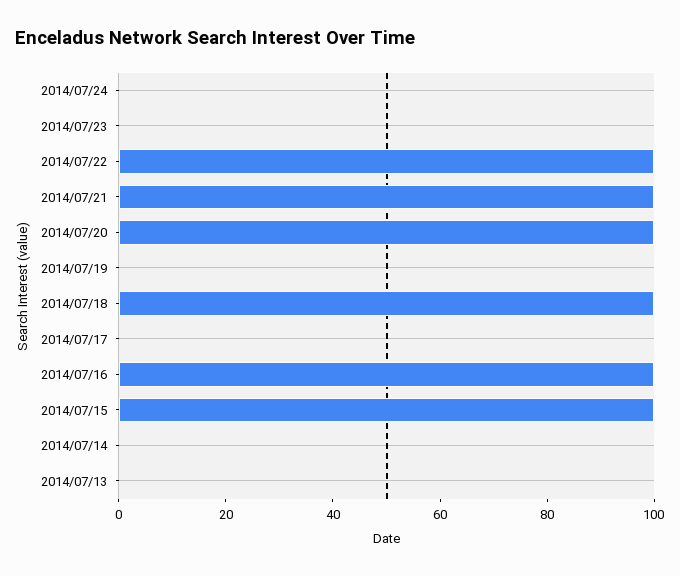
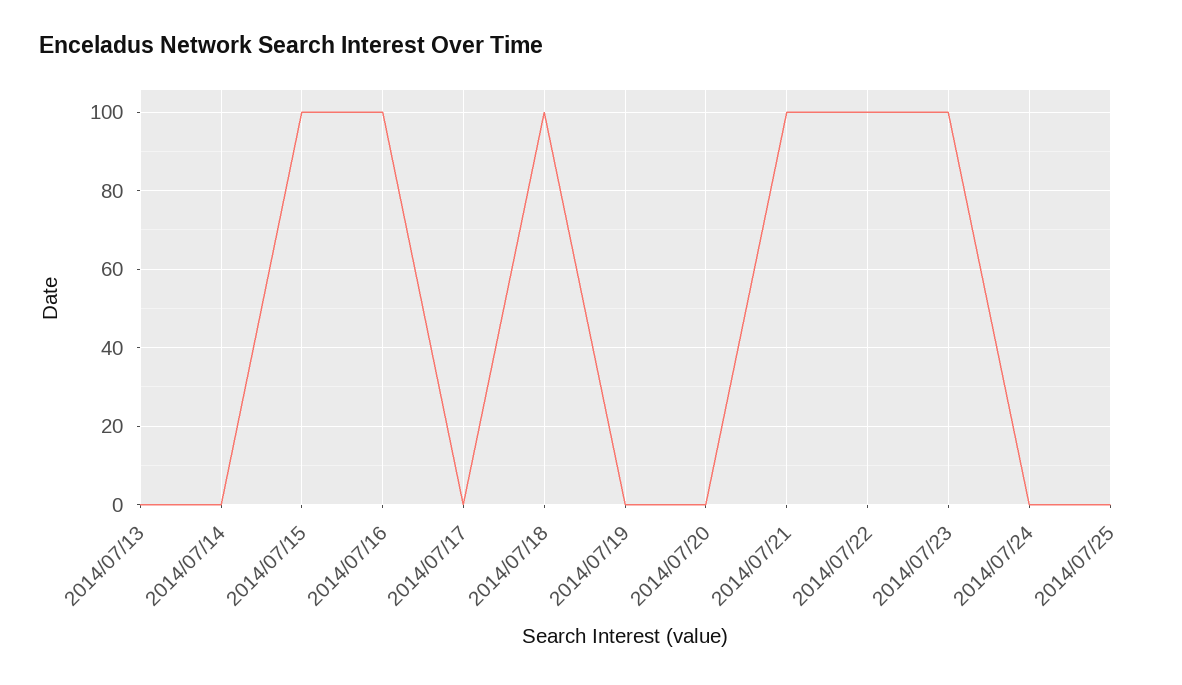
2014/07/23: 0 -> 100
2014/07/20: 100 -> 0
2014/07/25: none -> 0

